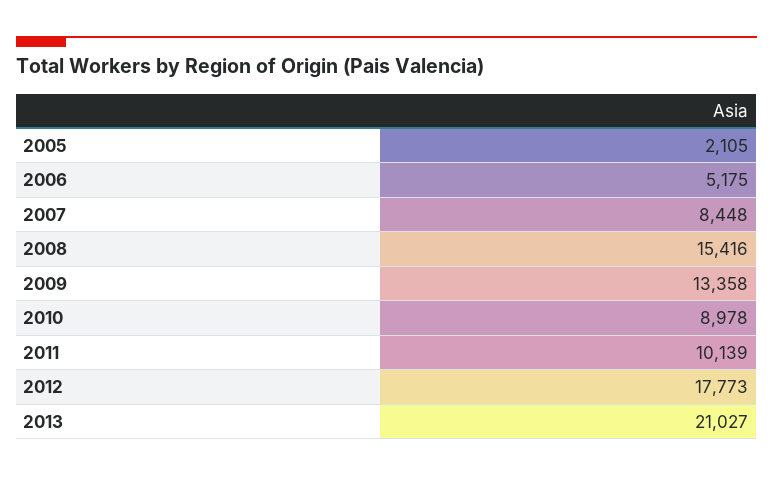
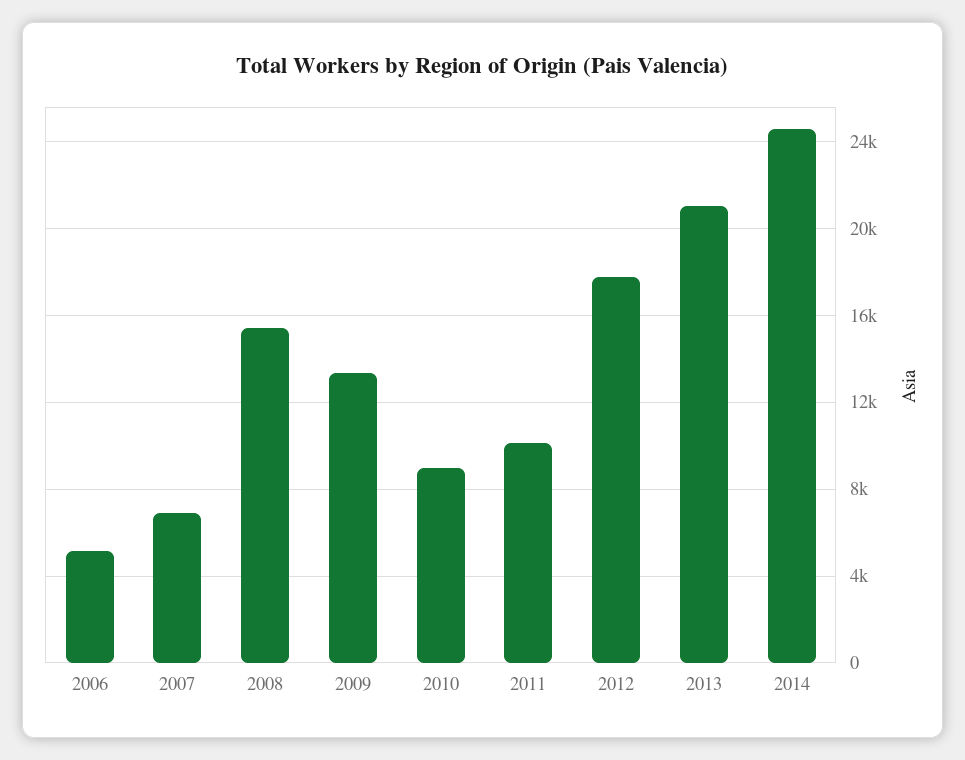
2005: 2105 -> none
2007: 8448 -> 7000
2014: none -> 24500

